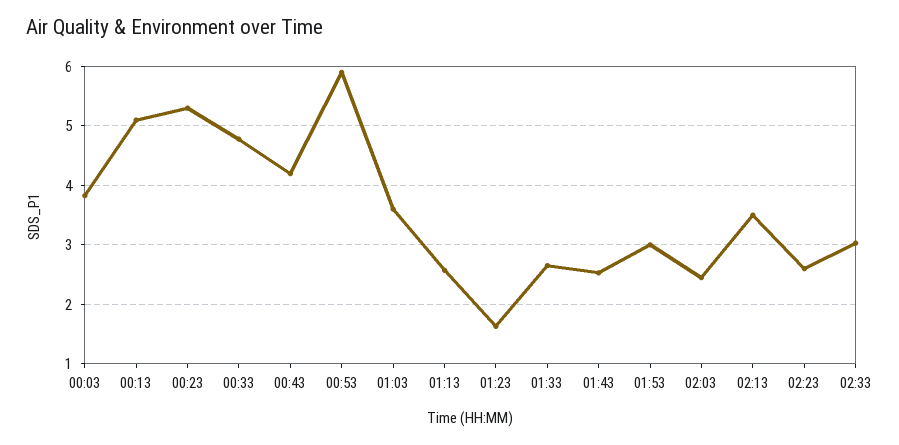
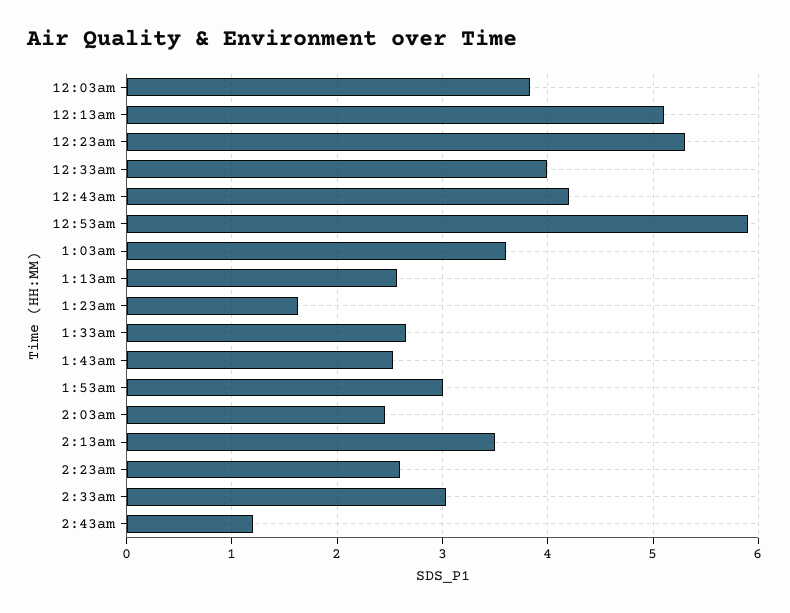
00:33: 4.8 -> 4
2:43am: none -> 1.2

